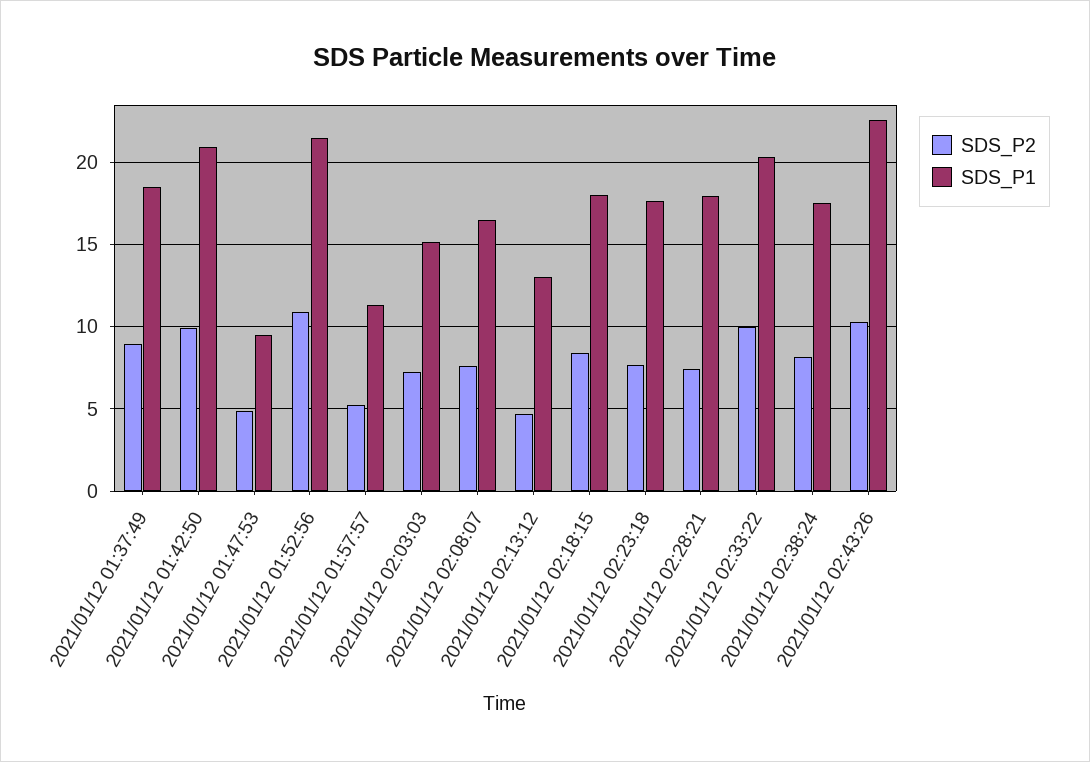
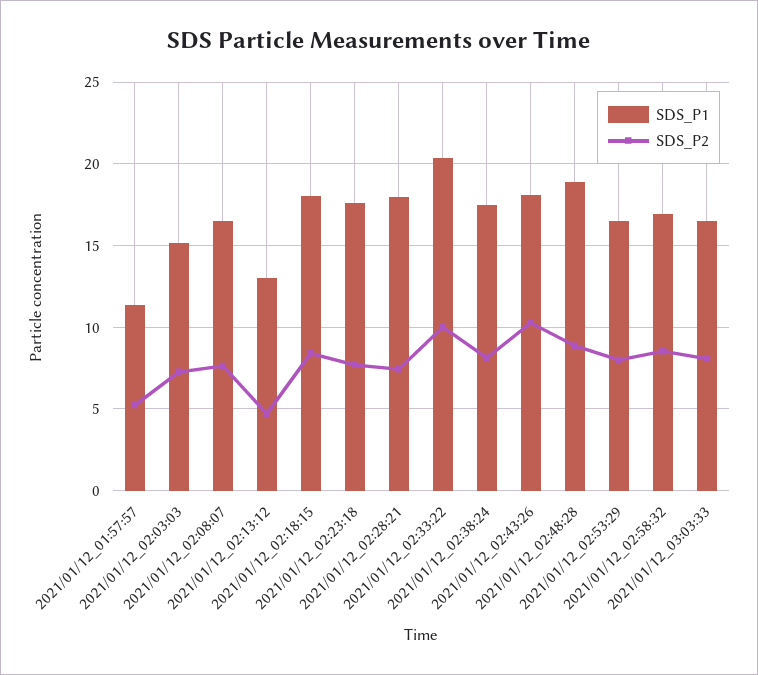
SDS_P2, 2021/01/12 01:37:49: 9 -> none
SDS_P1, 2021/01/12 01:37:49: 18.5 -> none
SDS_P2, 2021/01/12 01:42:50: 10 -> none
SDS_P1, 2021/01/12 01:42:50: 21 -> none
SDS_P2, 2021/01/12 01:47:53: 5 -> none
SDS_P1, 2021/01/12 01:47:53: 9.5 -> none
SDS_P2, 2021/01/12 01:52:56: 11 -> none
SDS_P1, 2021/01/12 01:52:56: 21.5 -> none
SDS_P1, 2021/01/12 02:43:26: 22.5 -> 18
SDS_P1, 2021/01/12_02:48:28: none -> 19
SDS_P2, 2021/01/12_02:48:28: none -> 9
SDS_P1, 2021/01/12_02:53:29: none -> 16.5
SDS_P2, 2021/01/12_02:53:29: none -> 8
SDS_P1, 2021/01/12_02:58:32: none -> 17
SDS_P2, 2021/01/12_02:58:32: none -> 8.5
SDS_P1, 2021/01/12_03:03:33: none -> 16.5
SDS_P2, 2021/01/12_03:03:33: none -> 8

